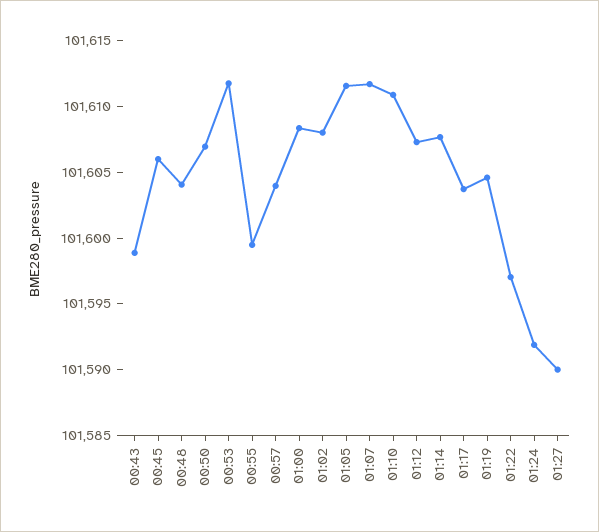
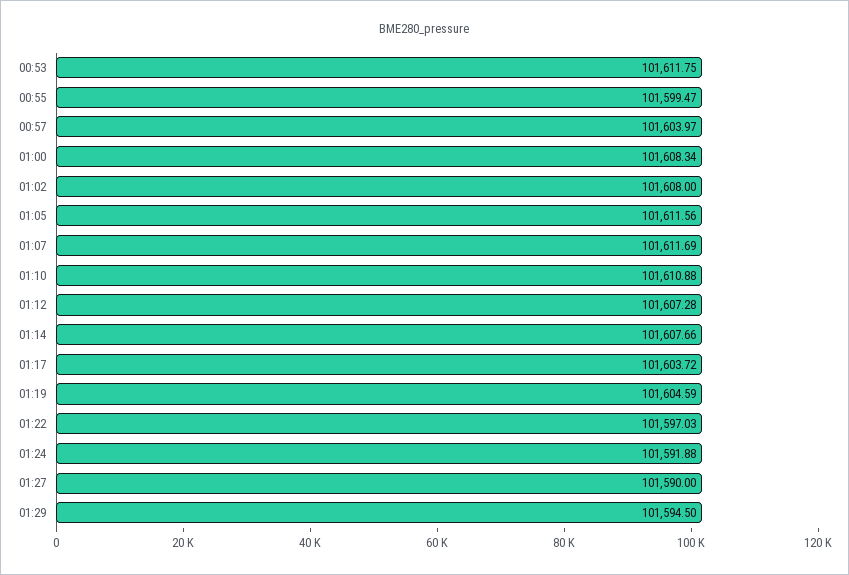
00:43: 101599 -> none
00:45: 101606 -> none
00:48: 101604 -> none
00:50: 101607 -> none
01:29: none -> 101594.5

